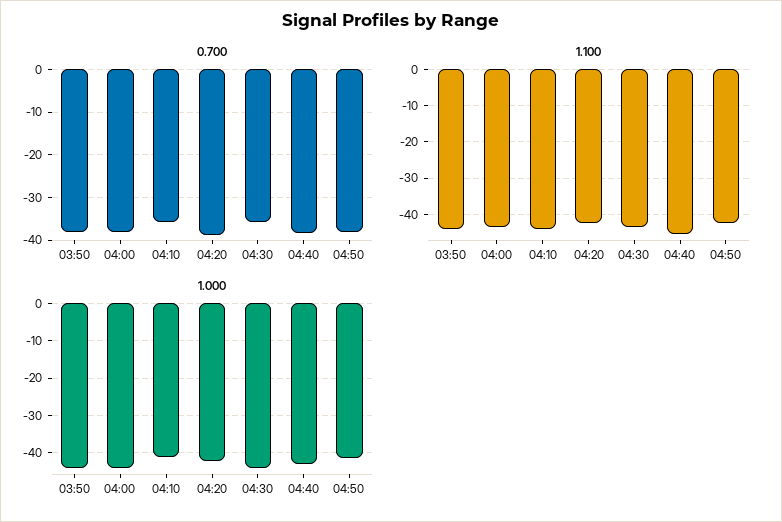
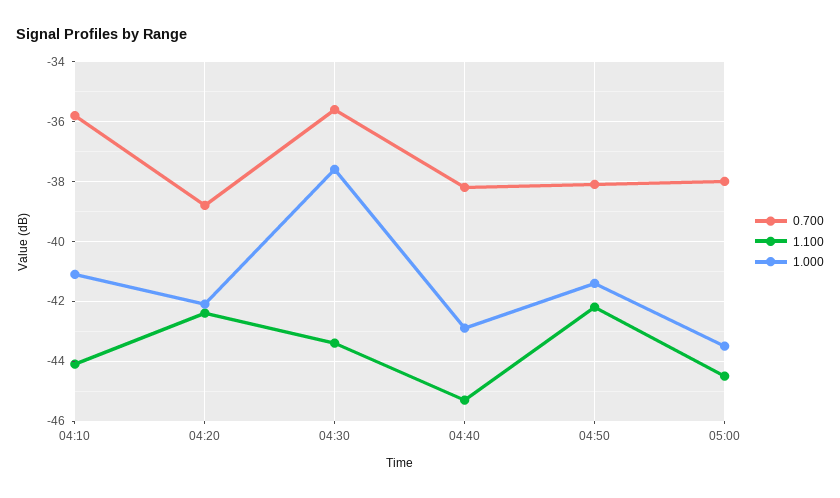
0.700, 03:50: -38 -> none
0.700, 04:00: -38 -> none
1.100, 03:50: -44 -> none
1.100, 04:00: -44 -> none
1.000, 03:50: -44 -> none
1.000, 04:00: -44 -> none
1.000, 04:30: -44 -> -37.5
0.700, 05:00: none -> -38
1.100, 05:00: none -> -44.5
1.000, 05:00: none -> -43.5

